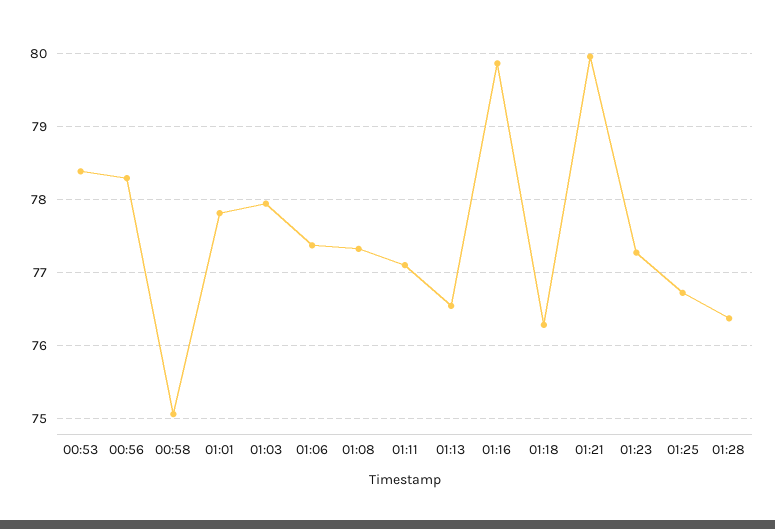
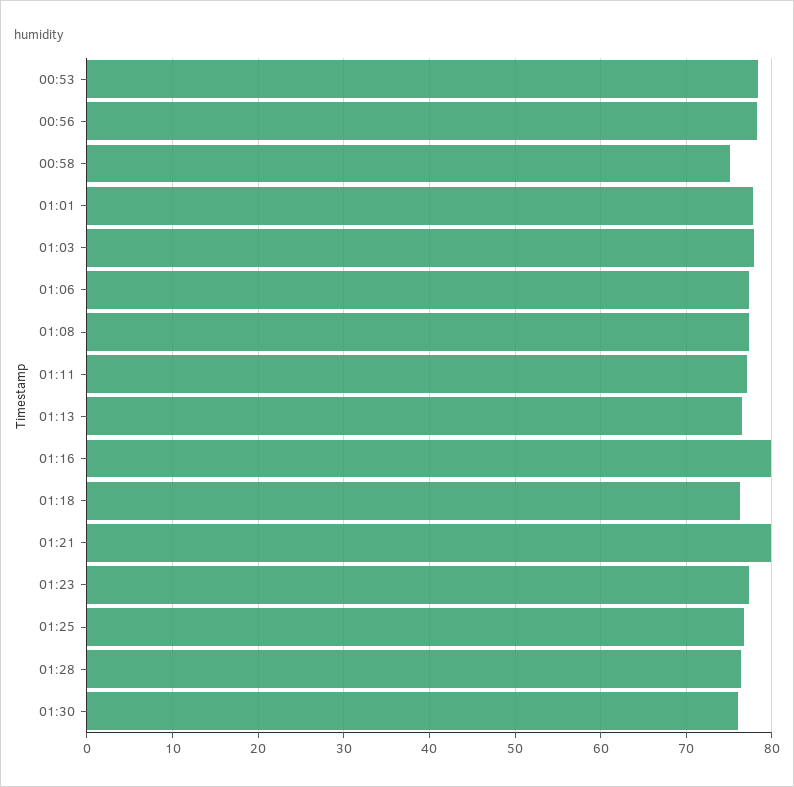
01:30: none -> 76

